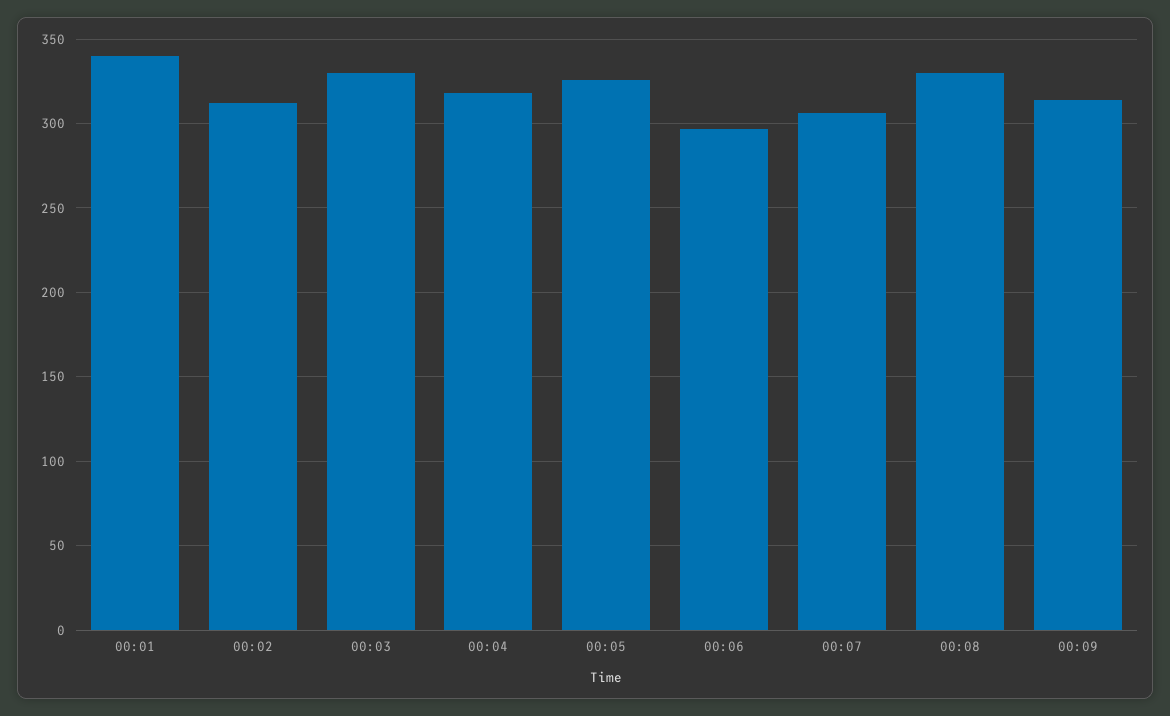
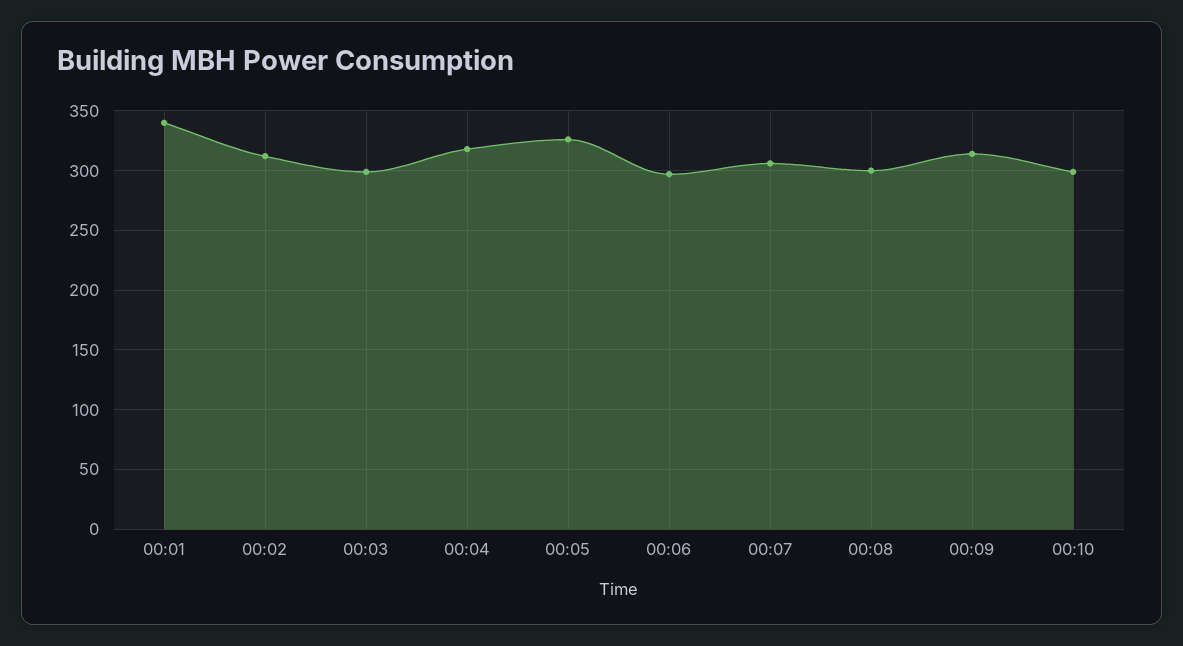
00:03: 330 -> 300
00:08: 330 -> 300
00:10: none -> 300

